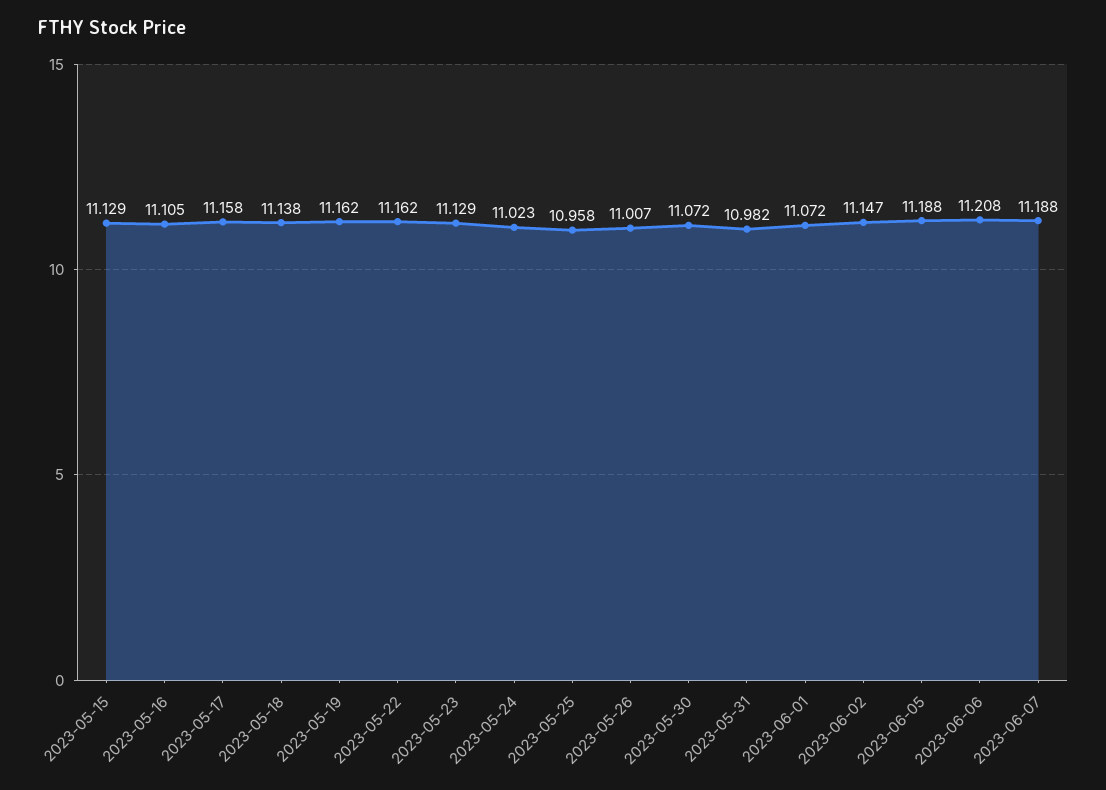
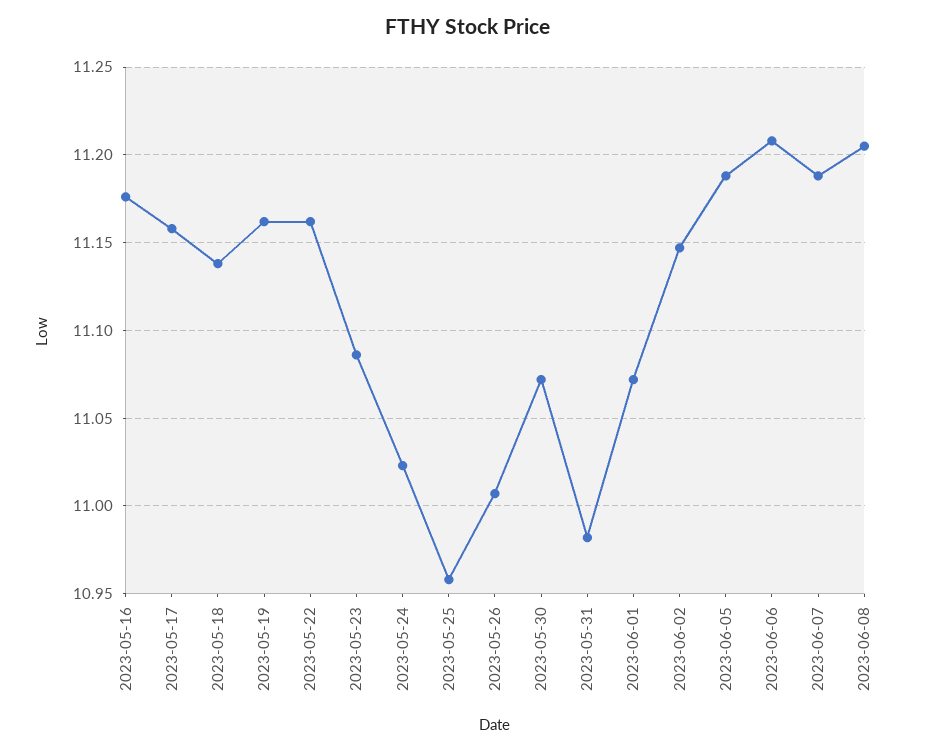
2023-05-15: 11.129 -> none
2023-05-16: 11.105 -> 11.175
2023-05-23: 11.129 -> 11.085
2023-06-08: none -> 11.205

